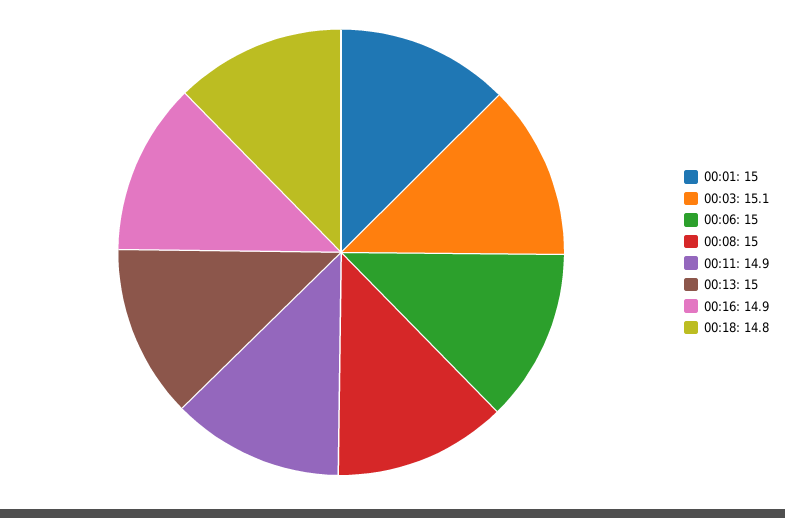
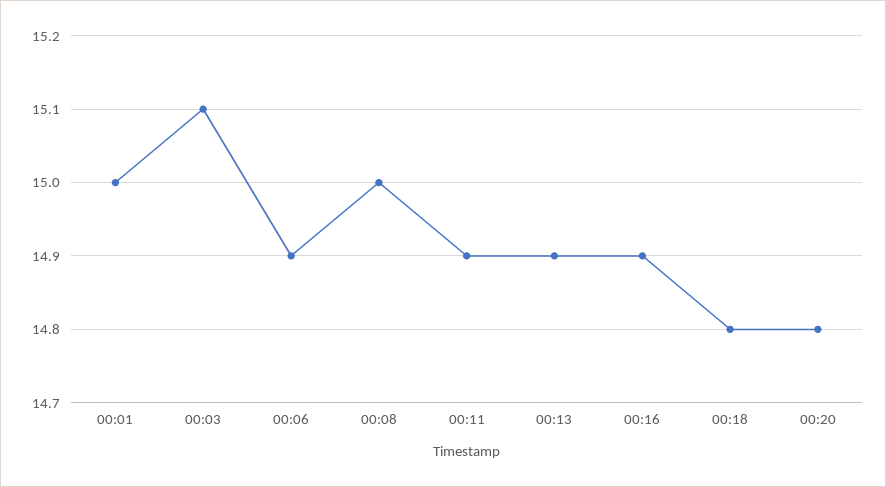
00:06: 15 -> 14.9
00:13: 15 -> 14.9
00:20: none -> 14.8

